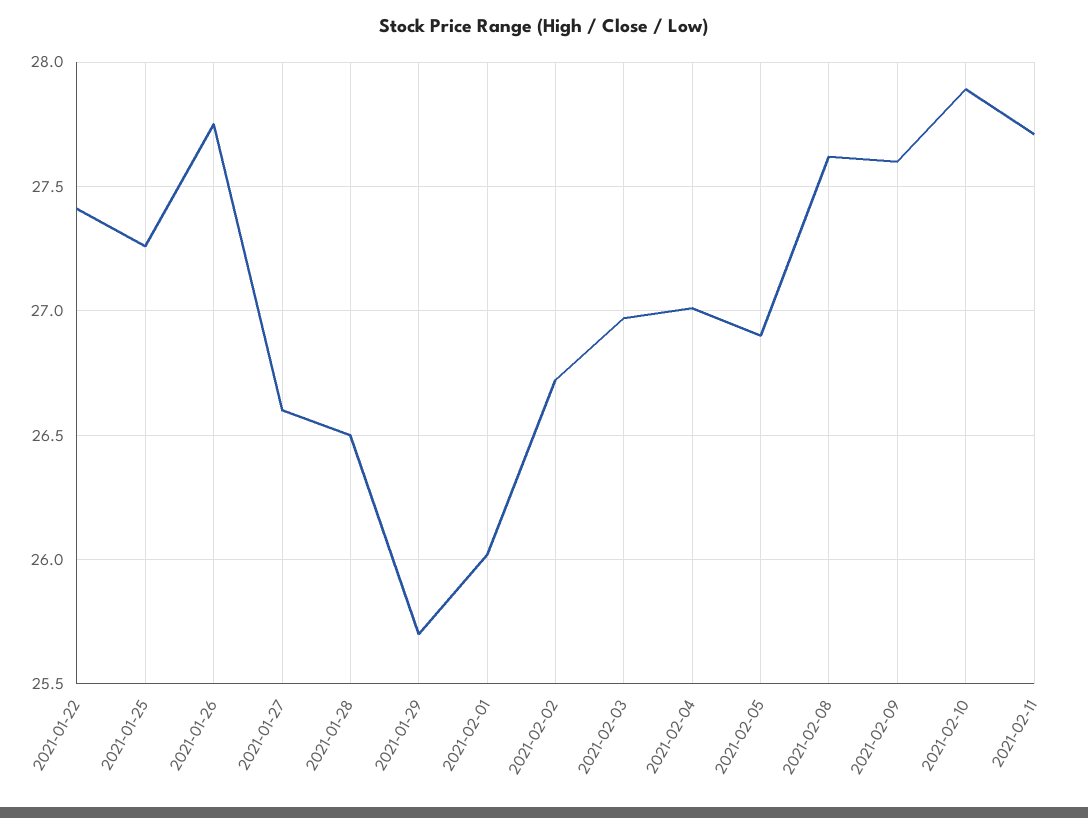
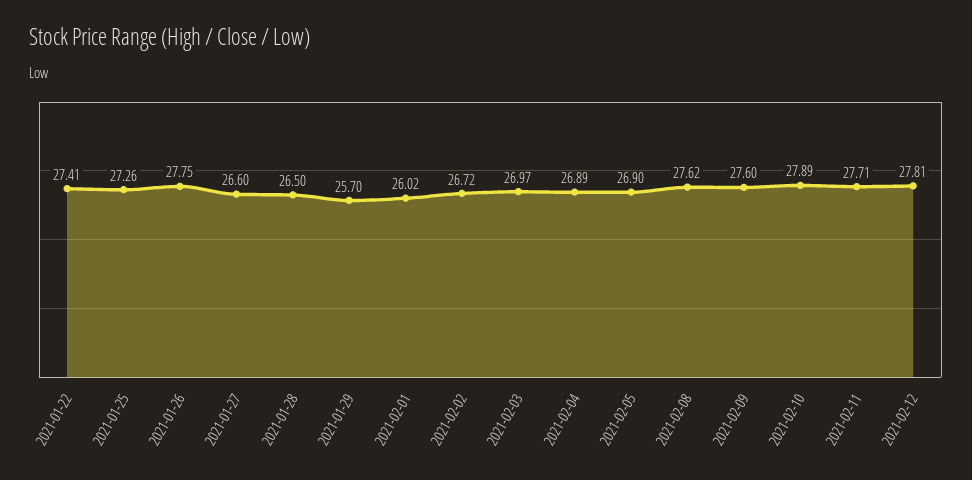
2021-02-04: 27 -> 26.89
2021-02-12: none -> 27.81

